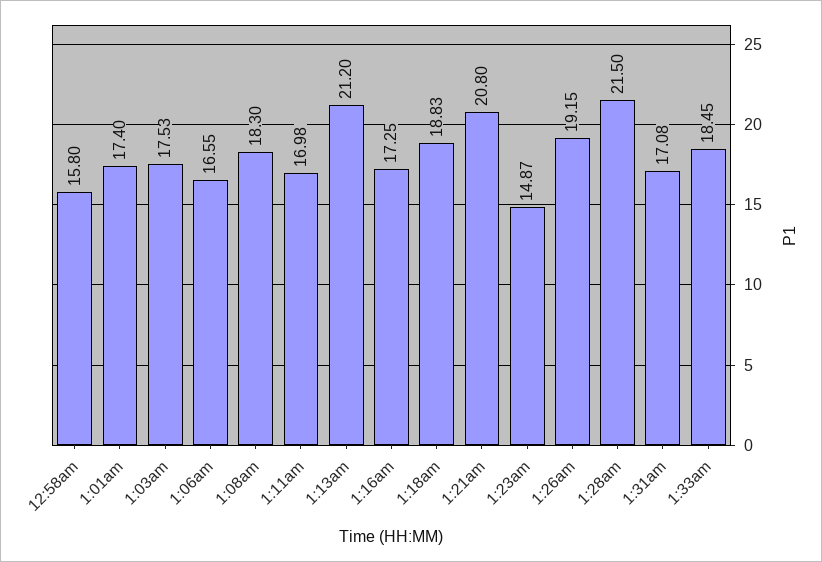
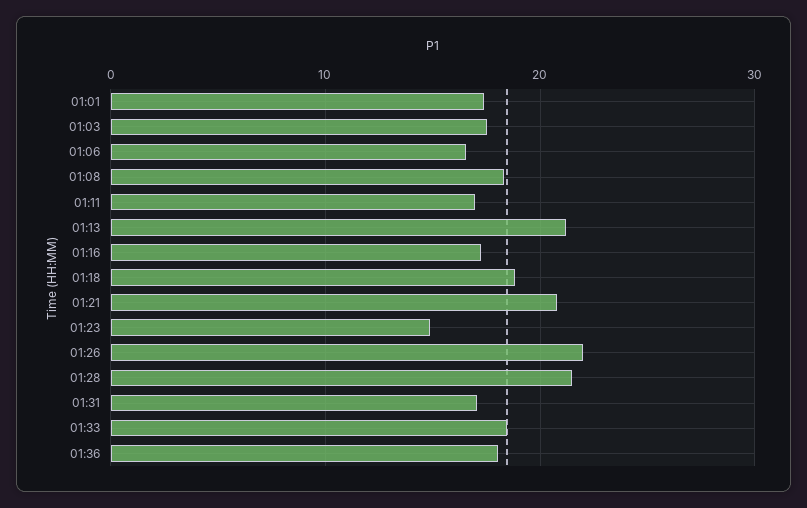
12:58am: 15.8 -> none
1:26am: 19.15 -> 22
01:36: none -> 18

